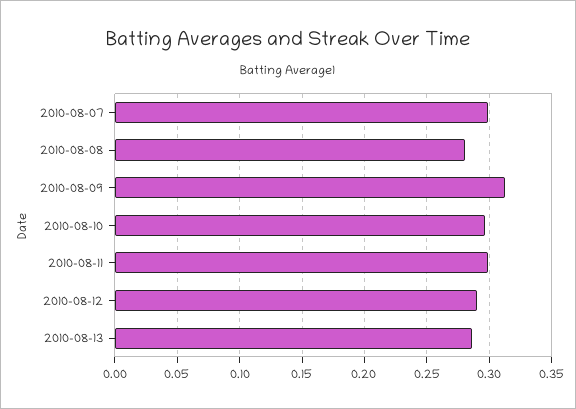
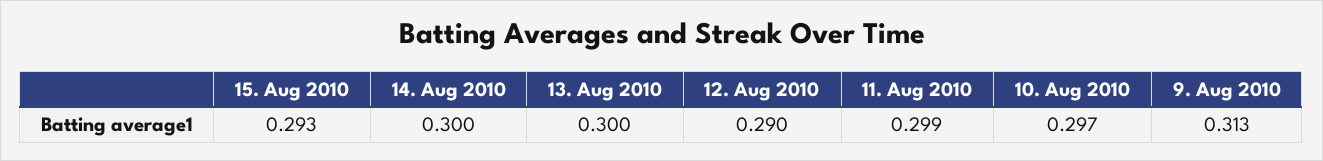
2010-08-07: 0.3 -> none
2010-08-08: 0.28 -> none
2010-08-13: 0.285 -> 0.3
15. Aug 2010: none -> 0.293
14. Aug 2010: none -> 0.3

